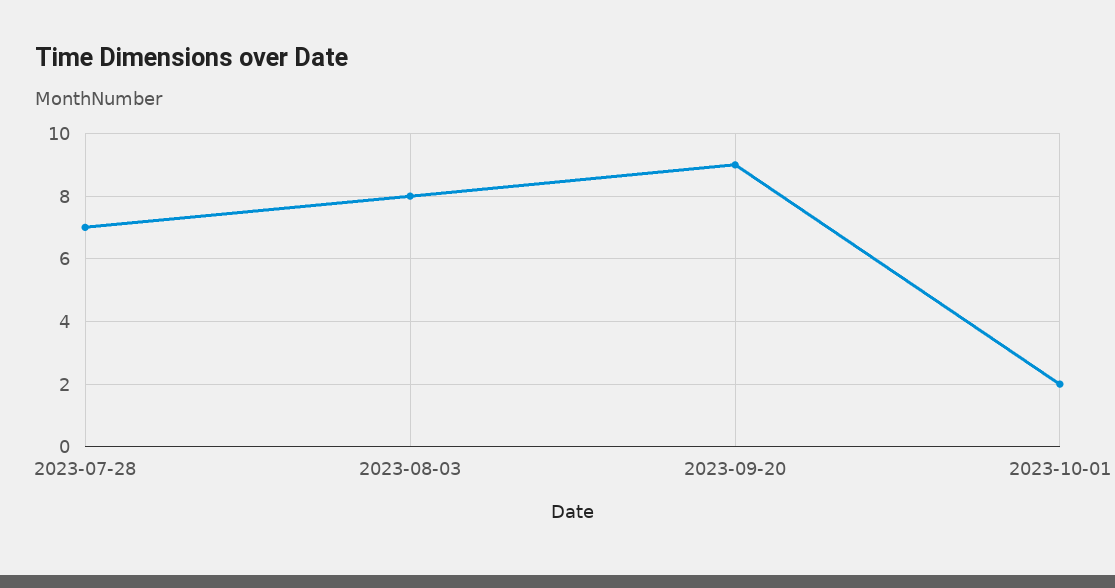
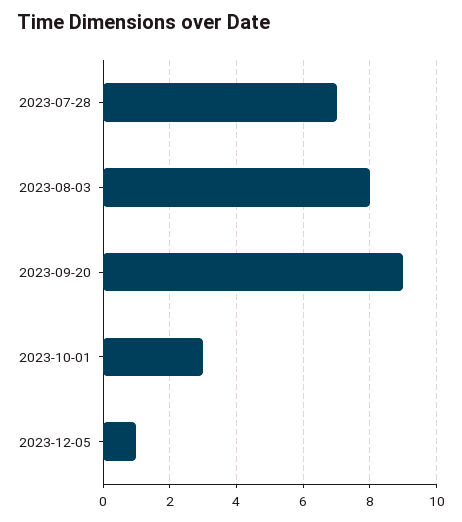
2023-10-01: 2 -> 3
2023-12-05: none -> 1

